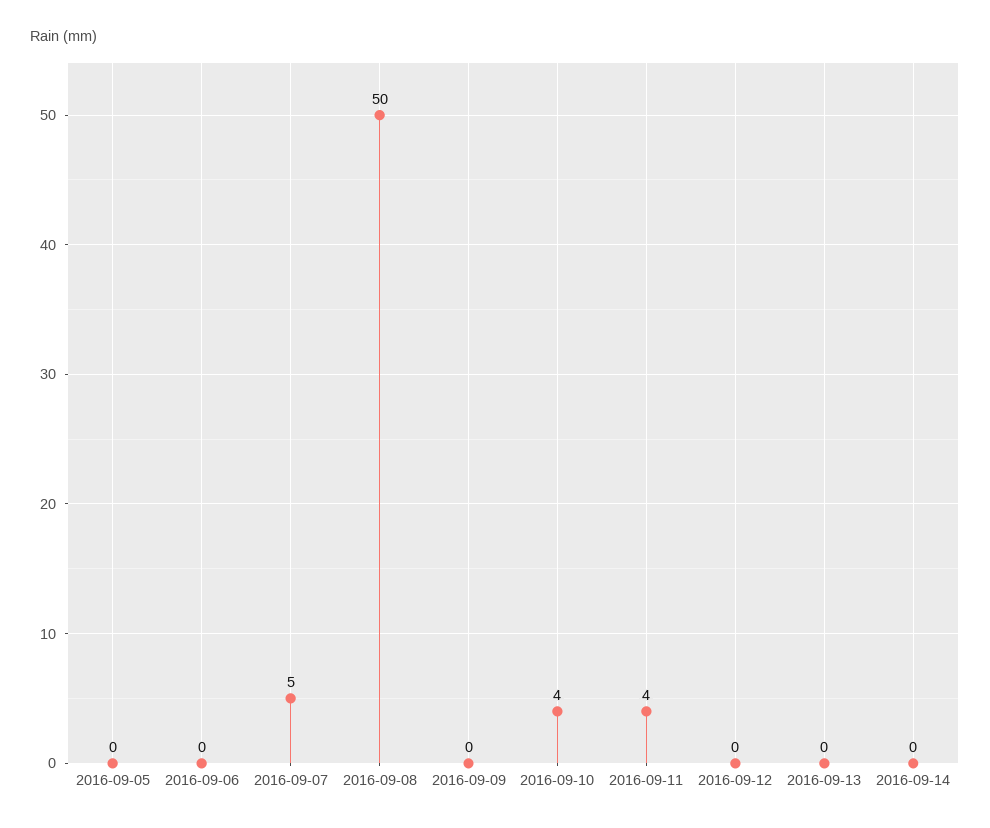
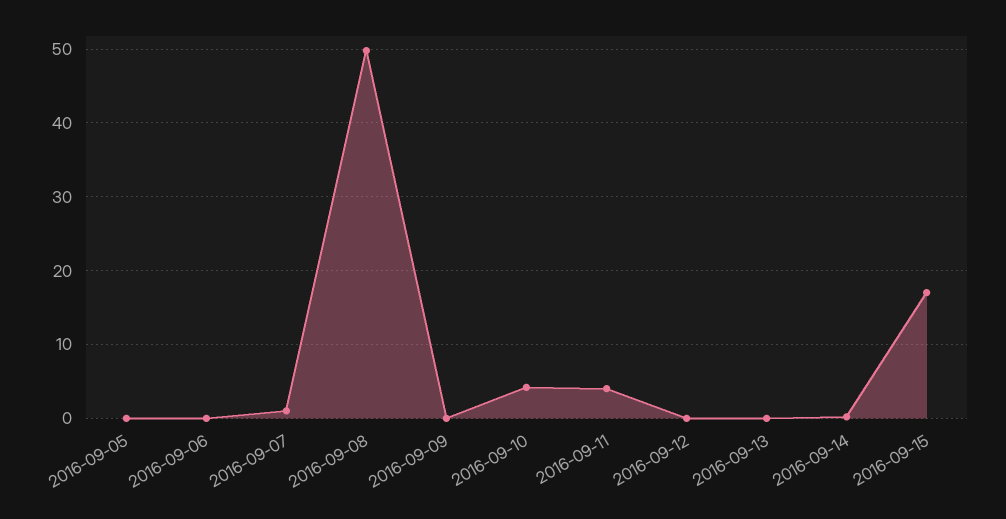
2016-09-07: 5 -> 1
2016-09-15: none -> 17

